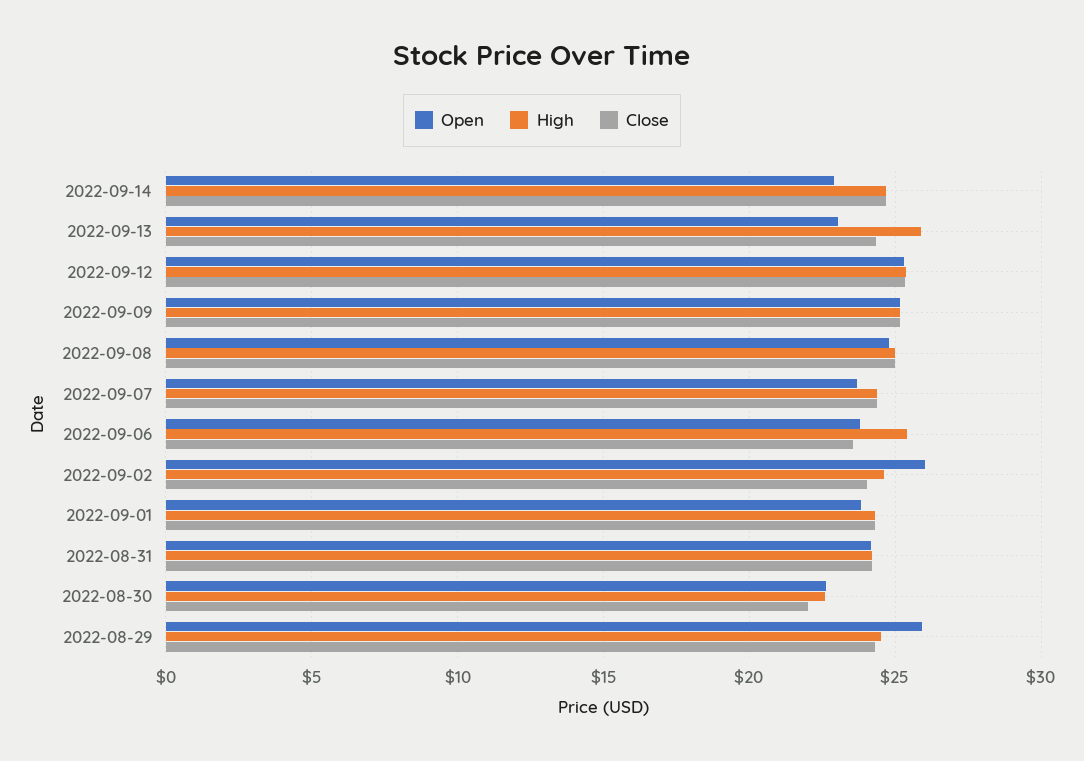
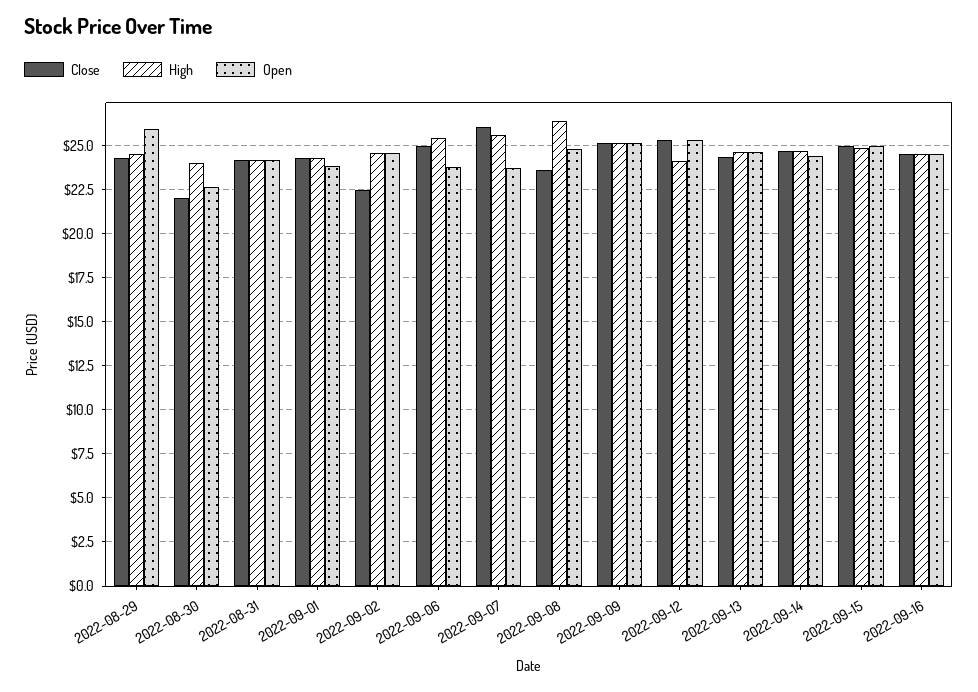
Open, 2022-09-14: 23 -> 24.5
Open, 2022-09-13: 23 -> 24.5
High, 2022-09-13: 26 -> 24.5
High, 2022-09-12: 25.5 -> 24
High, 2022-09-08: 25 -> 26.5
Close, 2022-09-08: 25 -> 23.5
High, 2022-09-07: 24.5 -> 25.5
Close, 2022-09-07: 24.5 -> 26
Close, 2022-09-06: 23.5 -> 25
Open, 2022-09-02: 26 -> 24.5
Close, 2022-09-02: 24 -> 22.5
High, 2022-08-30: 22.5 -> 24
Close, 2022-09-15: none -> 25
High, 2022-09-15: none -> 25
Open, 2022-09-15: none -> 25
Close, 2022-09-16: none -> 24.5
High, 2022-09-16: none -> 24.5
Open, 2022-09-16: none -> 24.5

